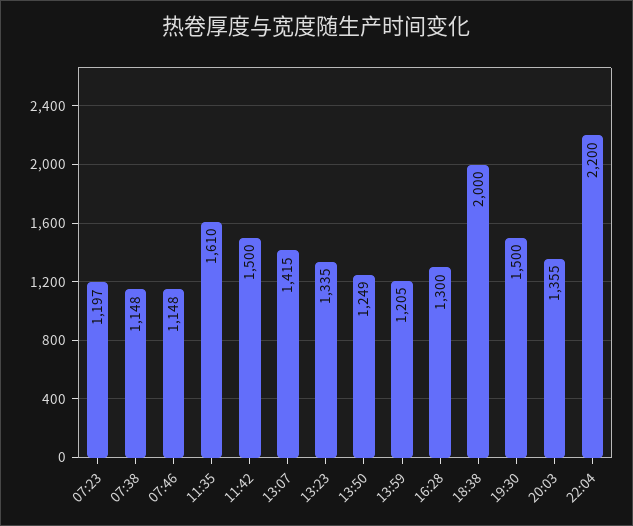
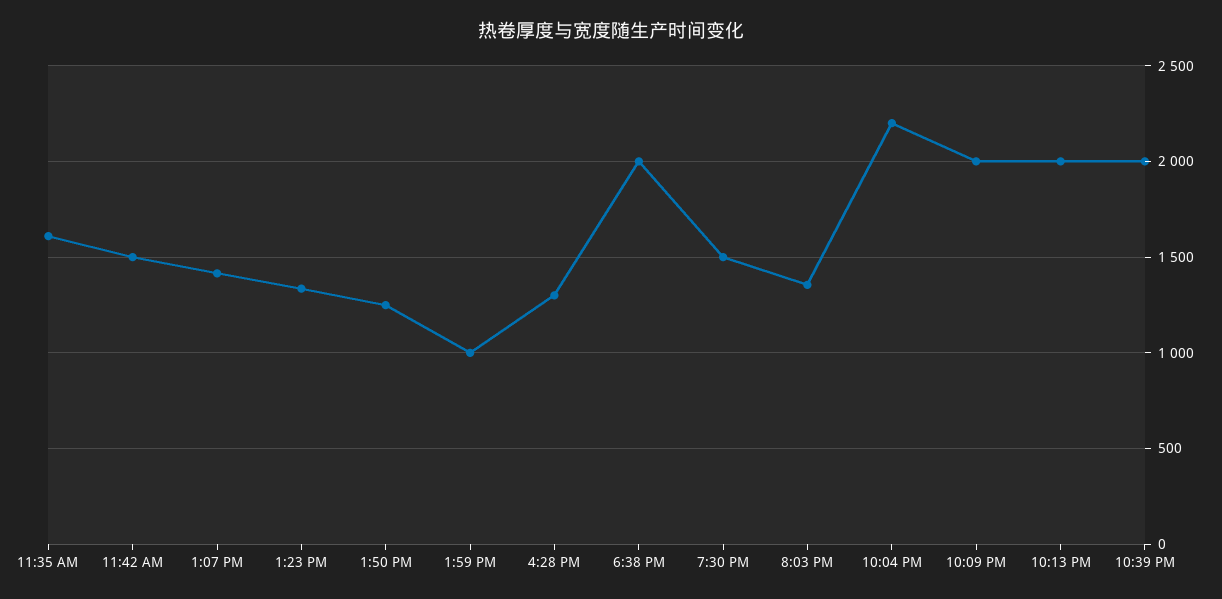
07:23: 1197 -> none
07:38: 1148 -> none
07:46: 1148 -> none
13:59: 1205 -> 1000
10:09 PM: none -> 2000
10:13 PM: none -> 2000
10:39 PM: none -> 2000

